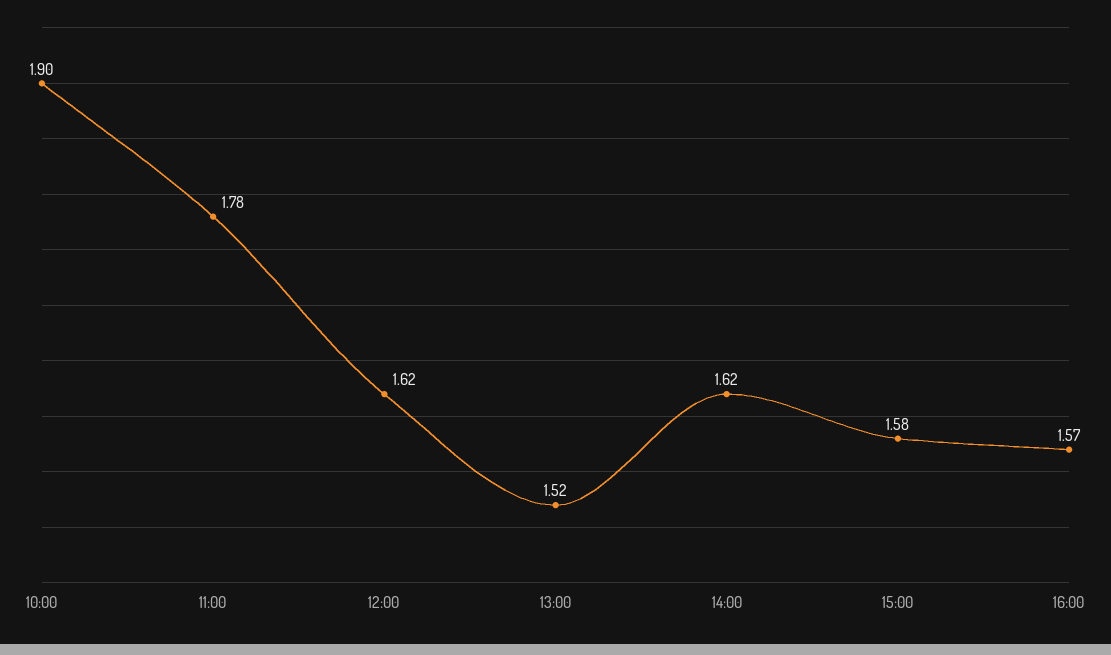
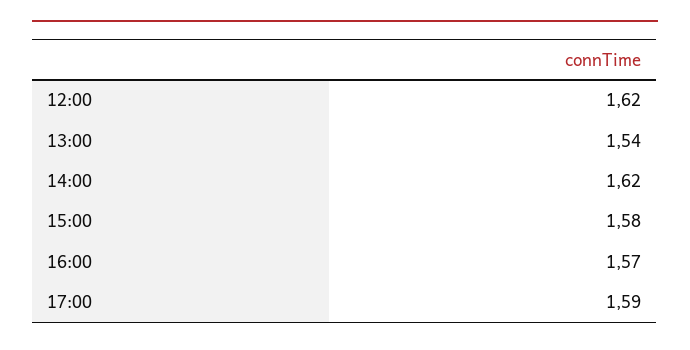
10:00: 1.9 -> none
11:00: 1.78 -> none
13:00: 1.52 -> 1.54
17:00: none -> 1.59

